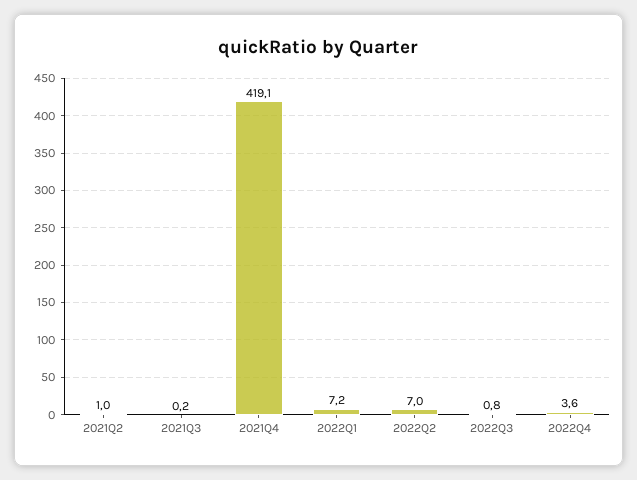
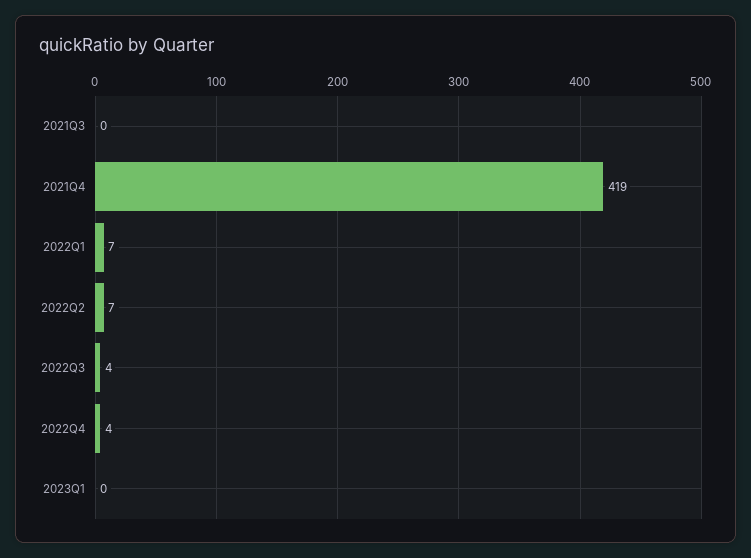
2021Q2: 1 -> none
2022Q3: 0.8 -> 4
2023Q1: none -> 0

